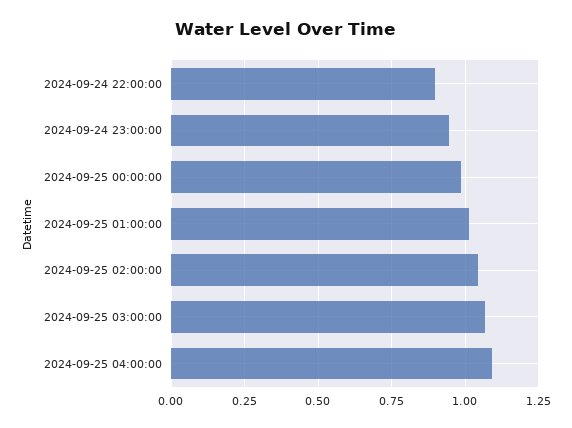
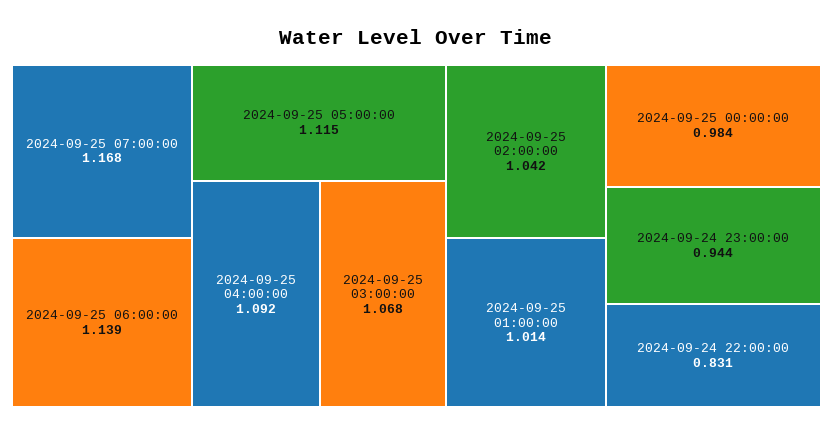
2024-09-24 22:00:00: 0.9 -> 0.831
2024-09-25 07:00:00: none -> 1.168
2024-09-25 06:00:00: none -> 1.139
2024-09-25 05:00:00: none -> 1.115

